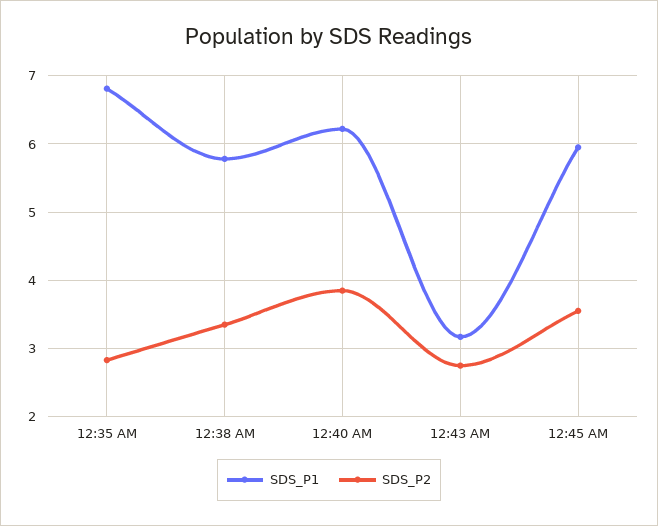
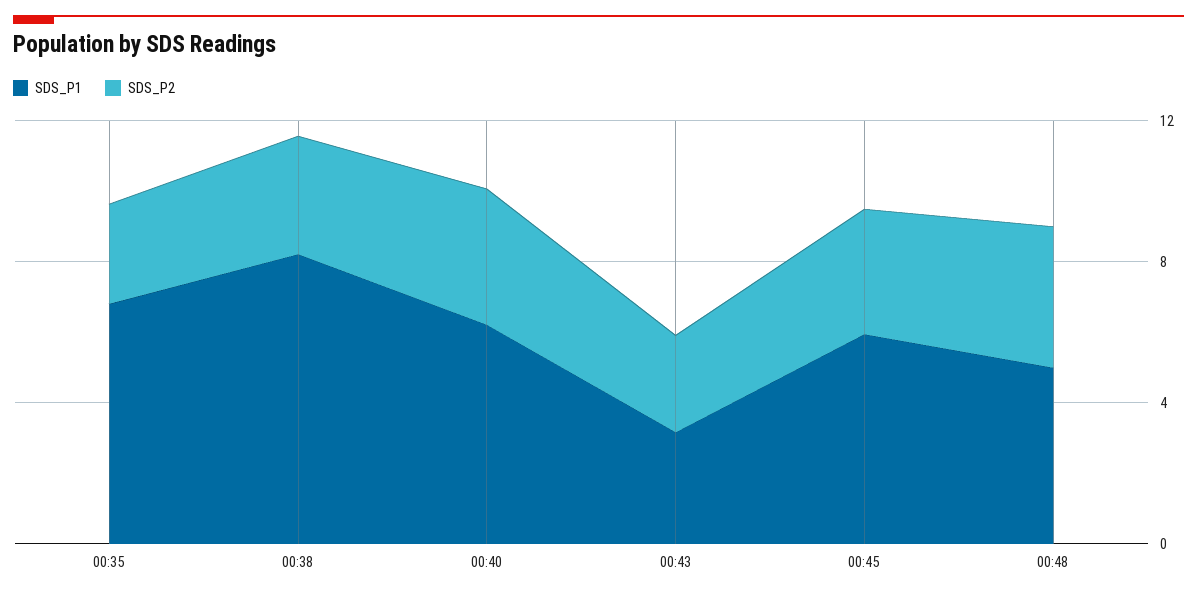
SDS_P1, 12:38 AM: 5.8 -> 8
SDS_P1, 00:48: none -> 5
SDS_P2, 00:48: none -> 4

